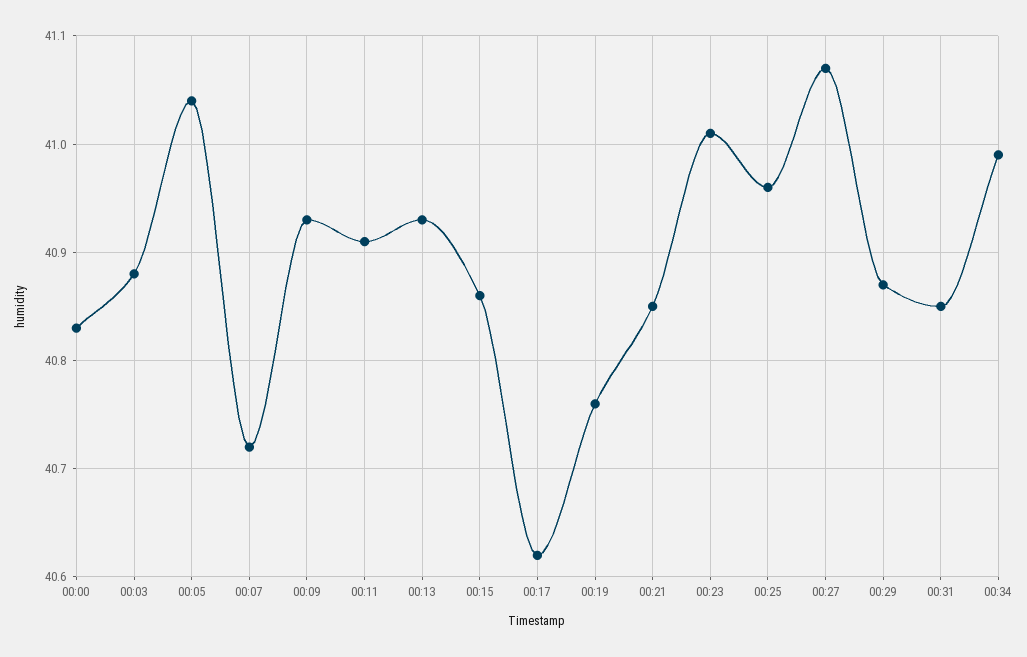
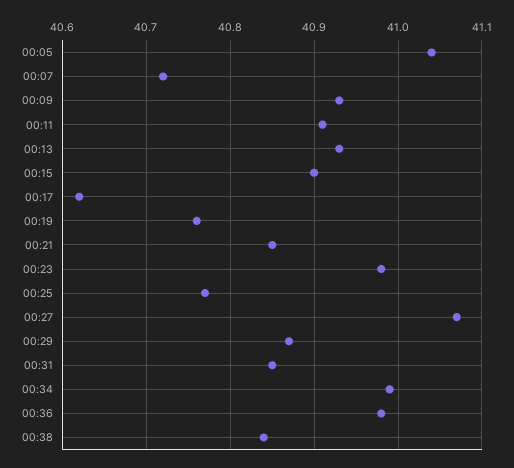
00:00: 40.83 -> none
00:03: 40.88 -> none
00:15: 40.86 -> 40.9
00:23: 41.01 -> 40.98
00:25: 40.96 -> 40.77
00:36: none -> 40.98
00:38: none -> 40.84

